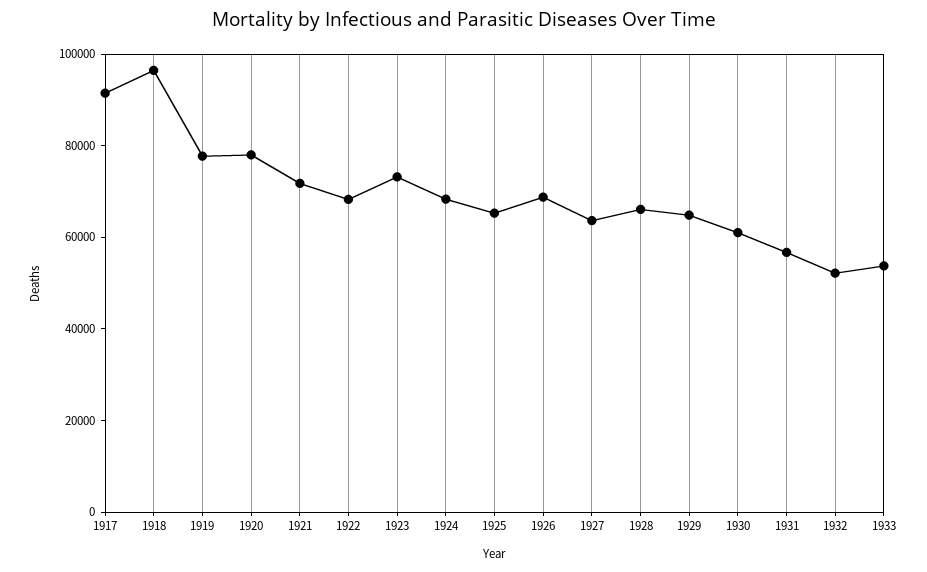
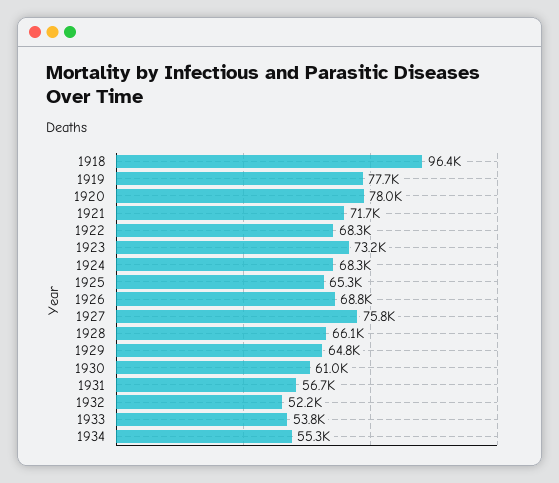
1917: 90000 -> none
1927: 65000 -> 75800
1934: none -> 55300

